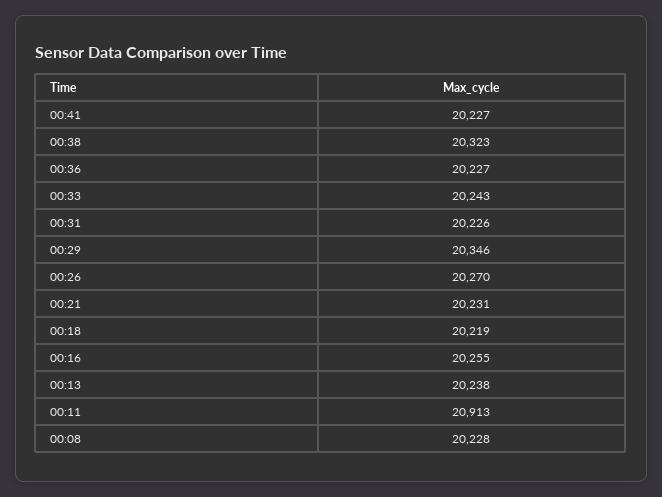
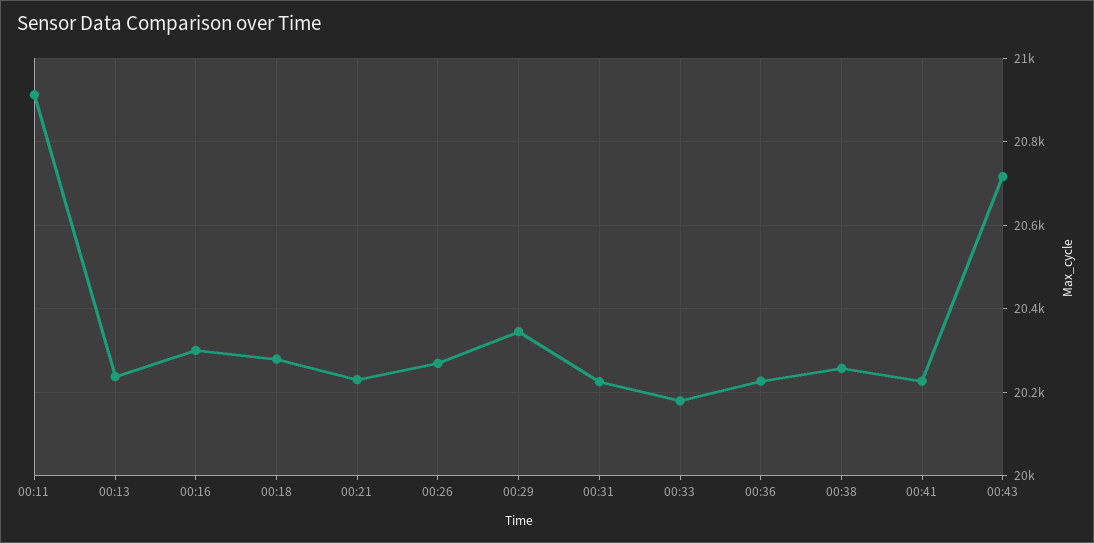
00:38: 20323 -> 20260
00:33: 20243 -> 20180
00:18: 20219 -> 20280
00:16: 20255 -> 20300
00:08: 20228 -> none
00:43: none -> 20720

